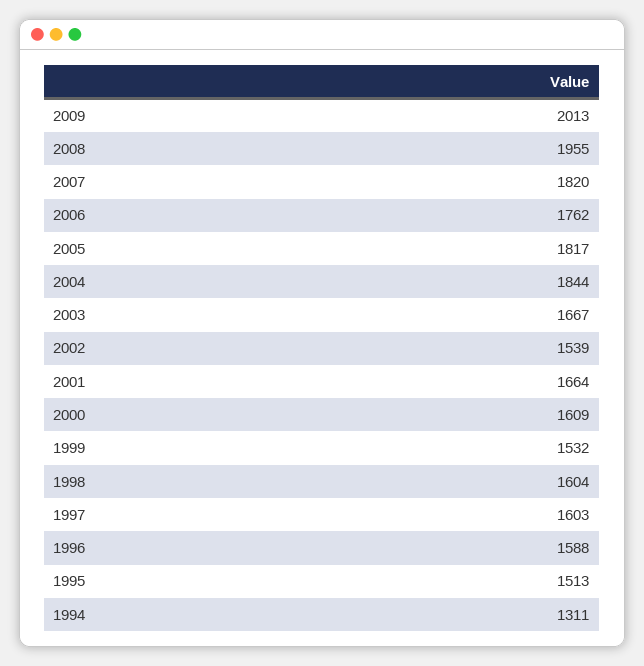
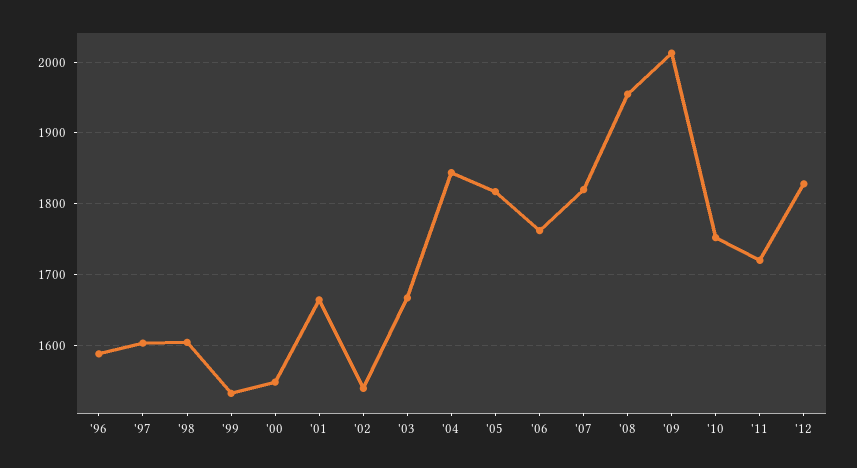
2000: 1609 -> 1550
1995: 1513 -> none
1994: 1311 -> none
'10: none -> 1750
'11: none -> 1720
'12: none -> 1830

